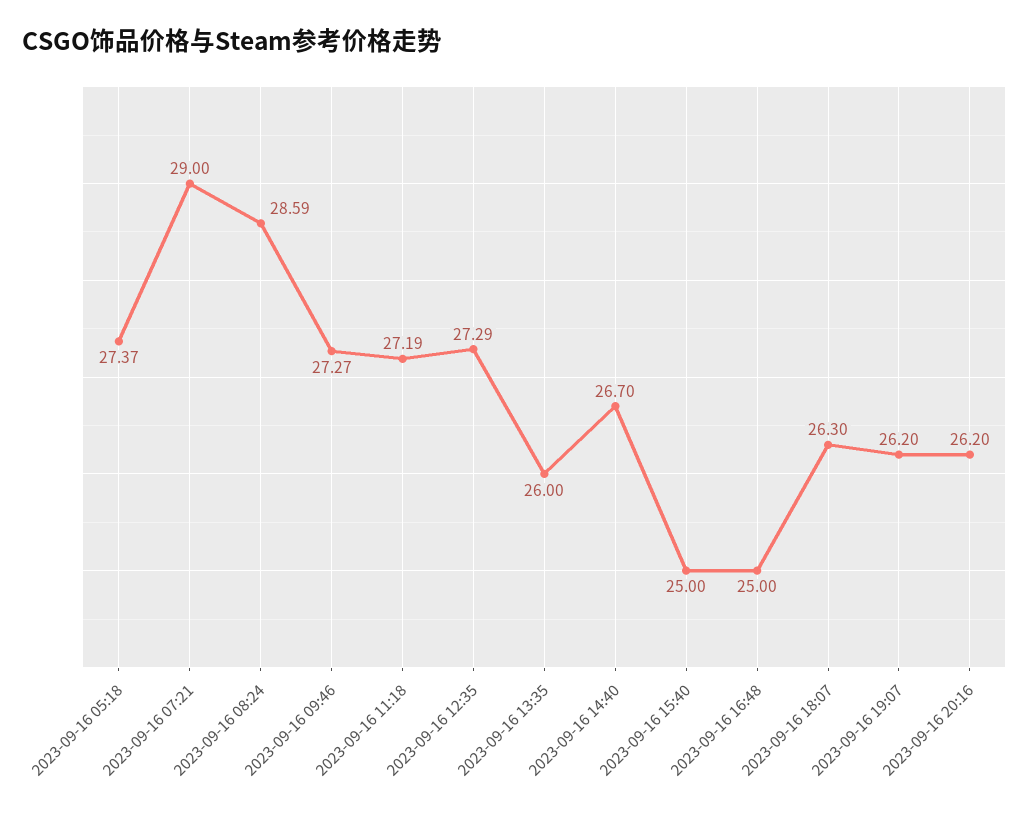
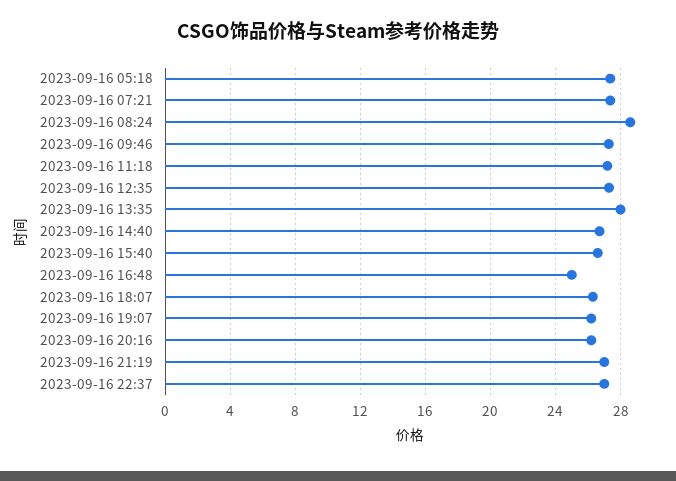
2023-09-16 07:21: 29 -> 27.5
2023-09-16 13:35: 26 -> 28
2023-09-16 15:40: 25 -> 26.5
2023-09-16 21:19: none -> 27
2023-09-16 22:37: none -> 27

